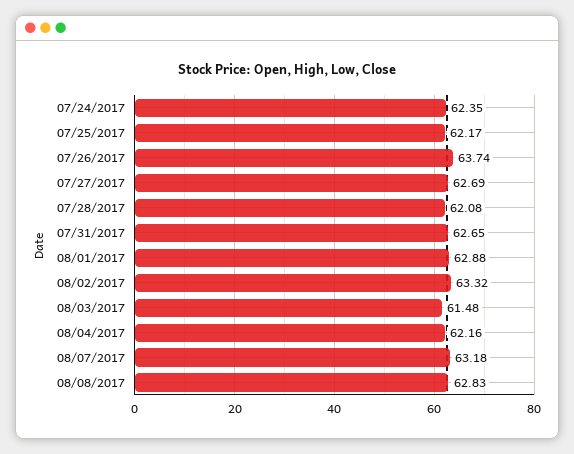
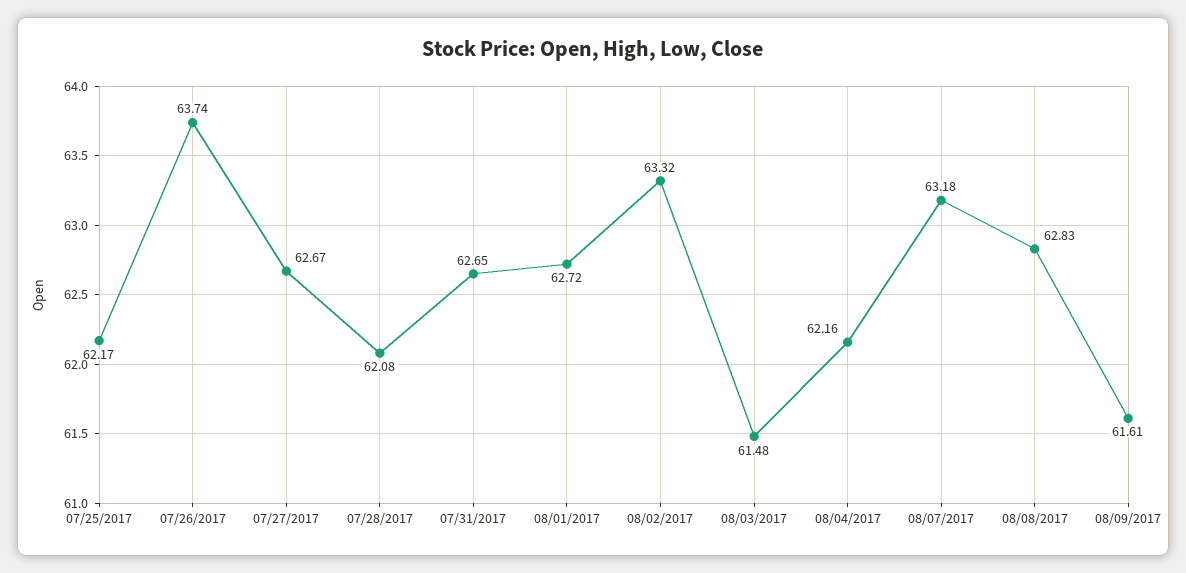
07/24/2017: 62.35 -> none
07/27/2017: 62.69 -> 62.67
08/01/2017: 62.88 -> 62.72
08/09/2017: none -> 61.61

